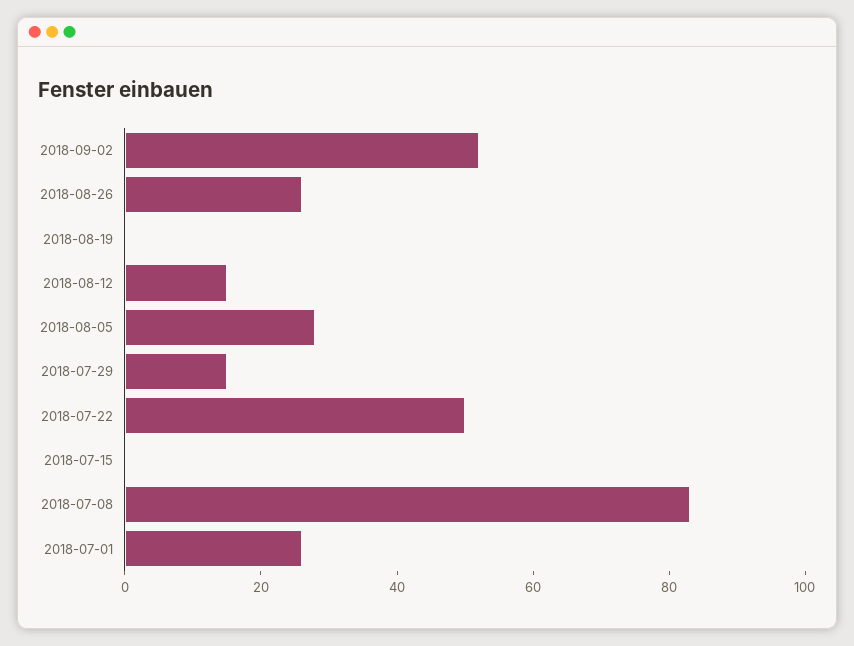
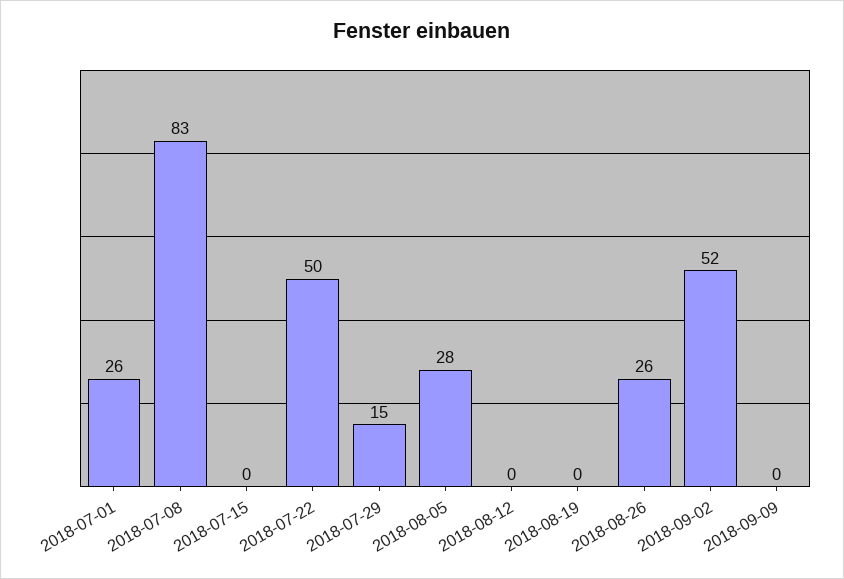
2018-08-12: 15 -> 0
2018-09-09: none -> 0

